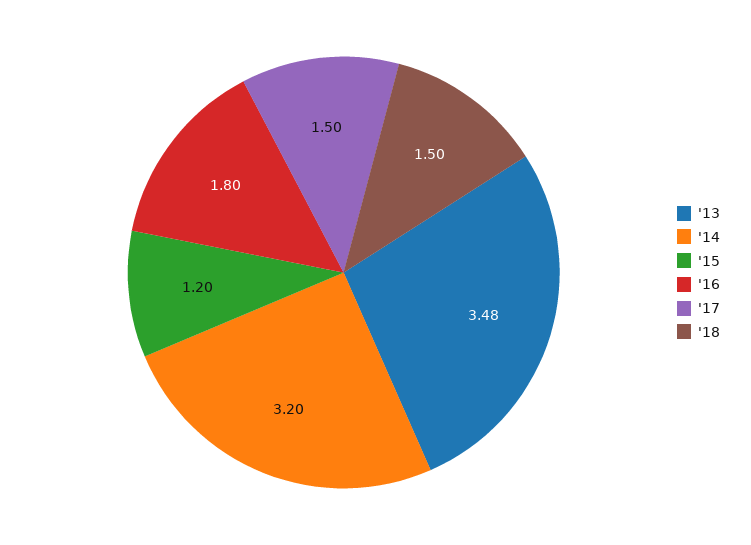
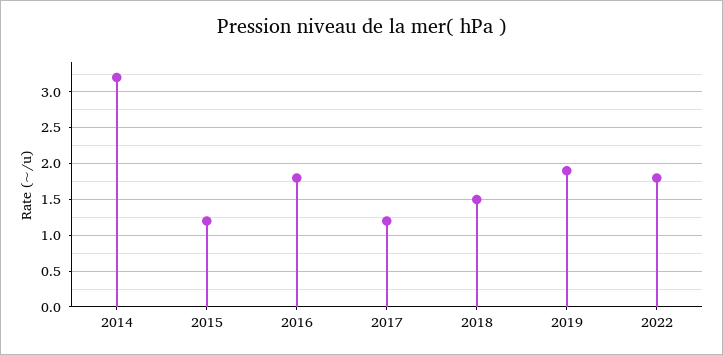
'13: 3.48 -> none
'17: 1.5 -> 1.2
2019: none -> 1.9
2022: none -> 1.8

